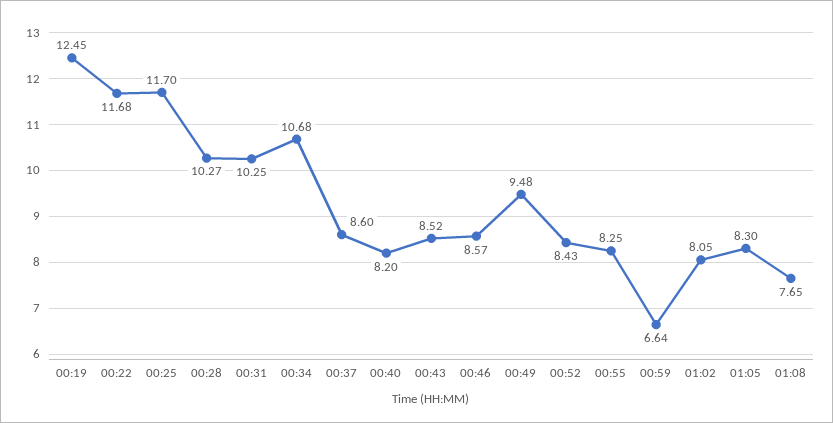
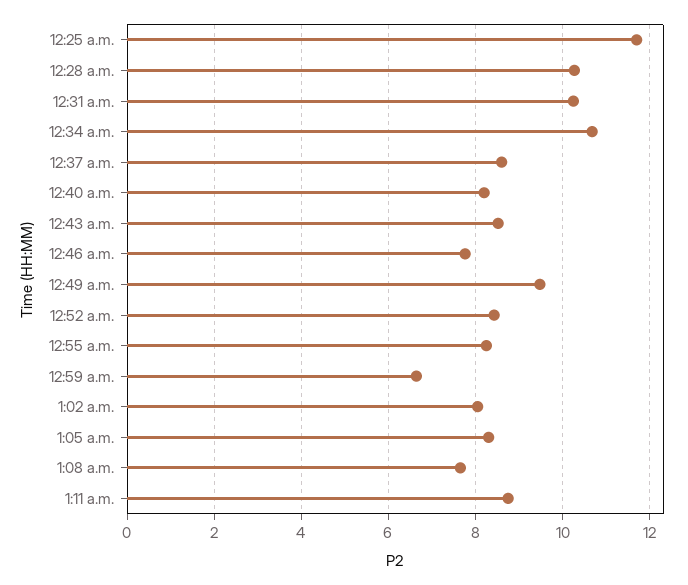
00:19: 12.45 -> none
00:22: 11.68 -> none
00:46: 8.57 -> 7.8
1:11 a.m.: none -> 8.8

